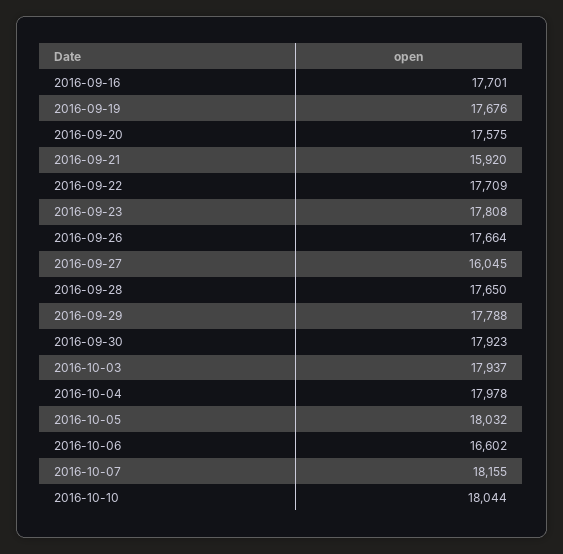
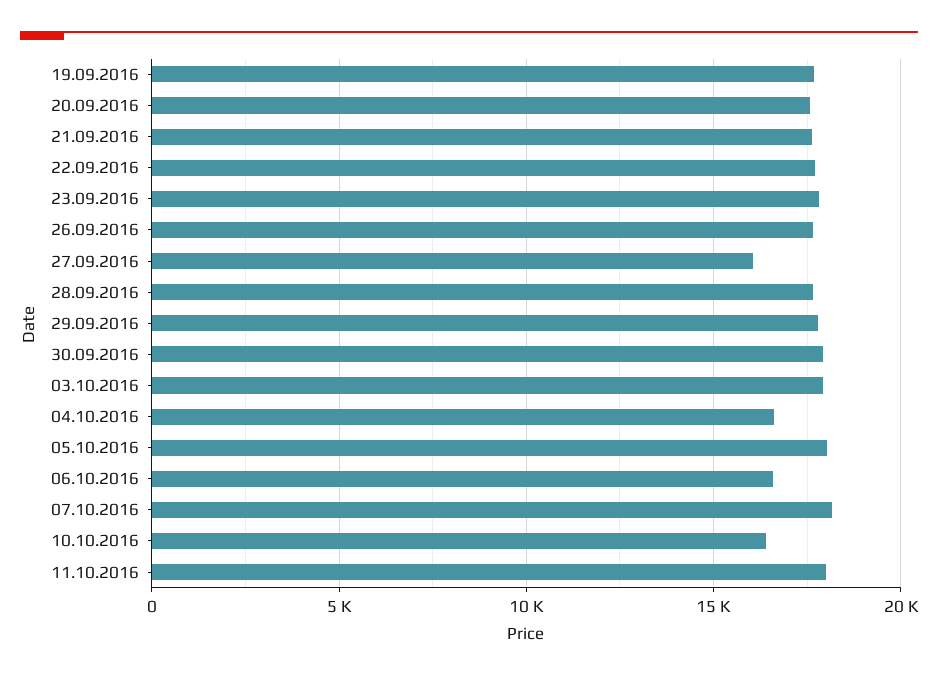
2016-09-16: 17701 -> none
2016-09-21: 15920 -> 17500
2016-10-04: 17978 -> 16500
2016-10-10: 18044 -> 16500
11.10.2016: none -> 18000

